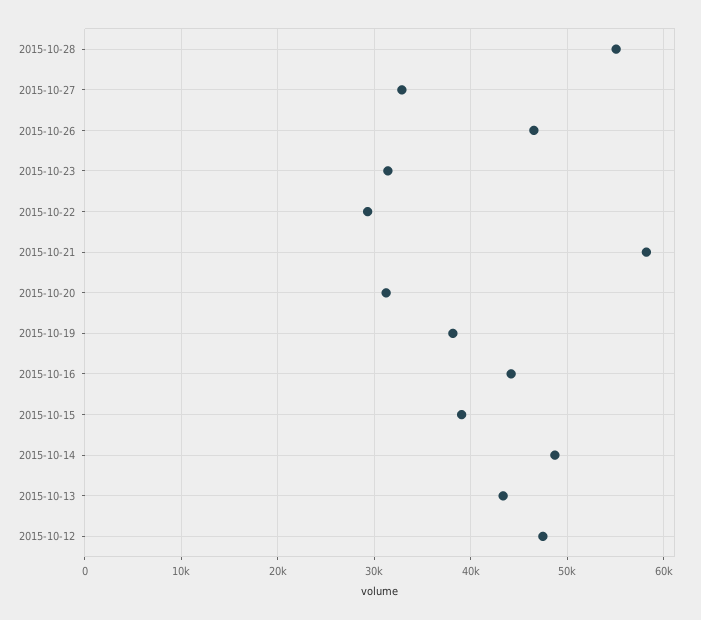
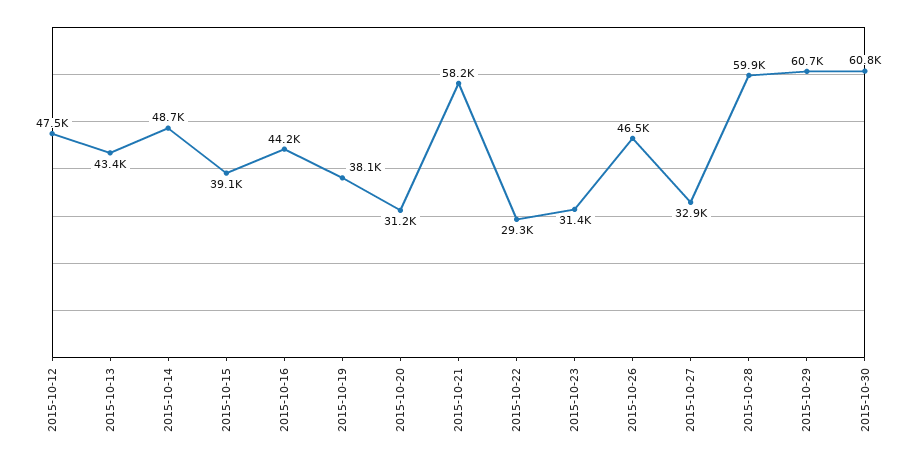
2015-10-28: 55000 -> 59900
2015-10-29: none -> 60700
2015-10-30: none -> 60800

